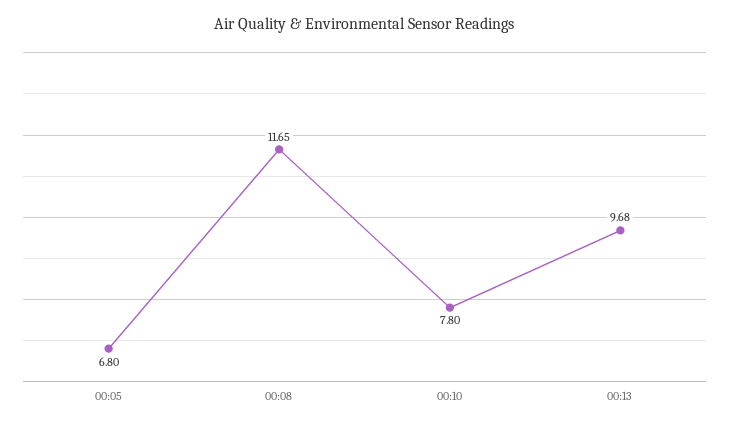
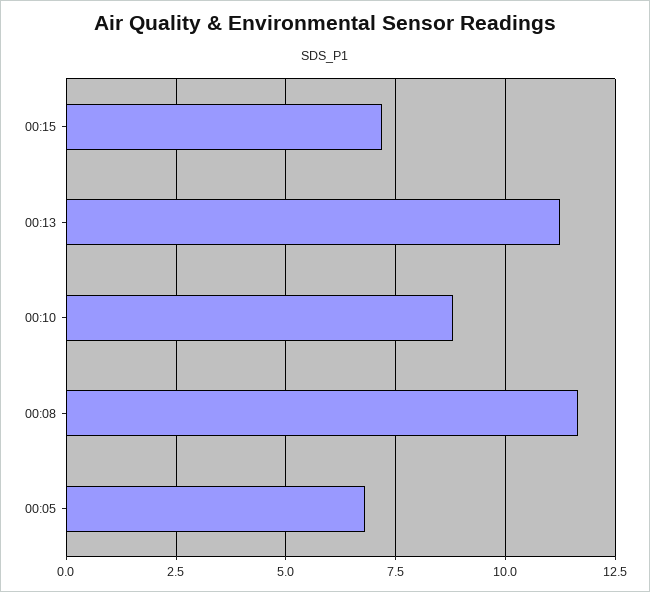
00:10: 7.8 -> 8.75
00:13: 9.68 -> 11.25
00:15: none -> 7.25

